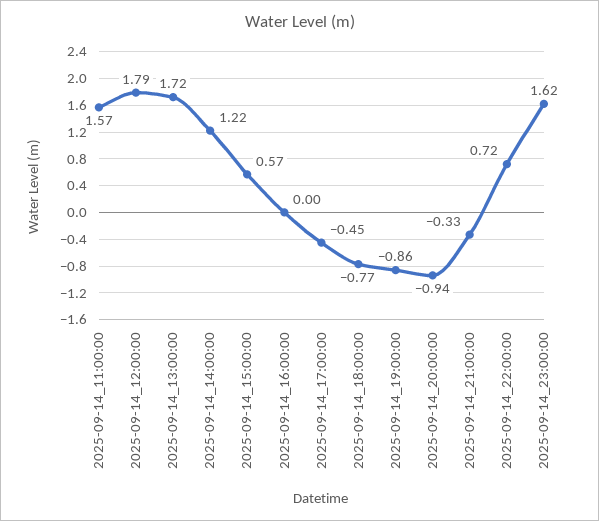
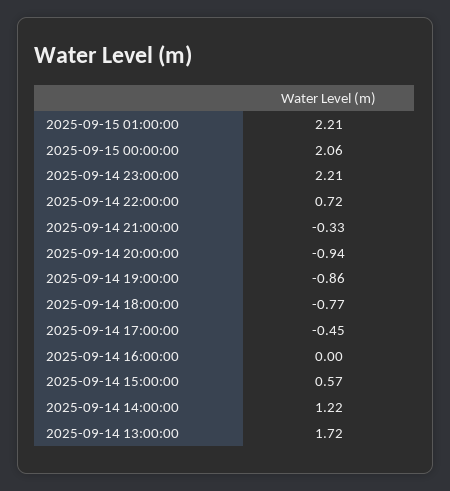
2025-09-14_11:00:00: 1.57 -> none
2025-09-14_12:00:00: 1.79 -> none
2025-09-14_23:00:00: 1.62 -> 2.21
2025-09-15 01:00:00: none -> 2.21
2025-09-15 00:00:00: none -> 2.06

